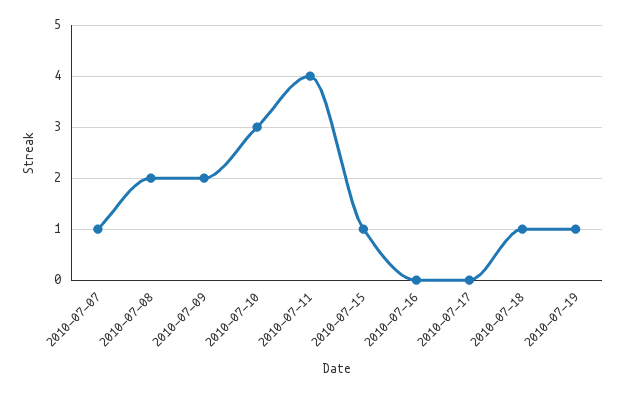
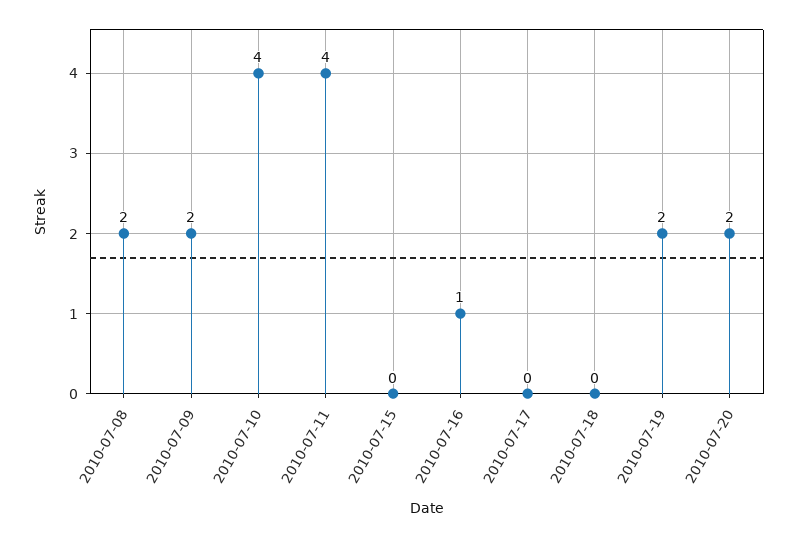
2010-07-07: 1 -> none
2010-07-10: 3 -> 4
2010-07-15: 1 -> 0
2010-07-16: 0 -> 1
2010-07-18: 1 -> 0
2010-07-19: 1 -> 2
2010-07-20: none -> 2

